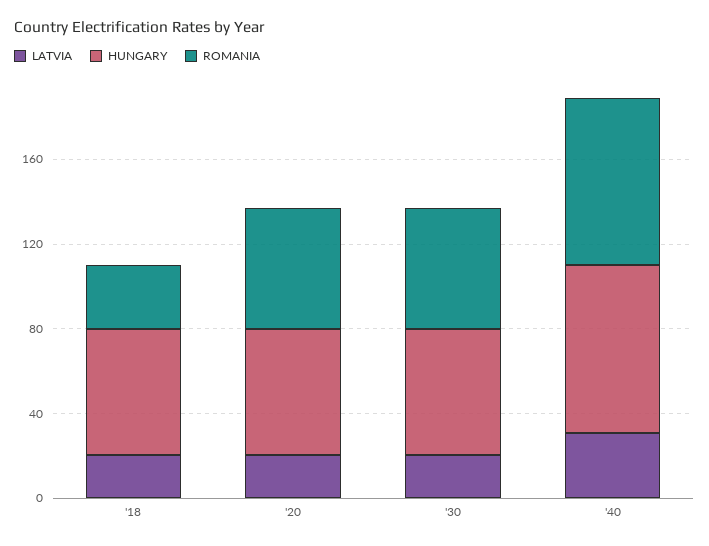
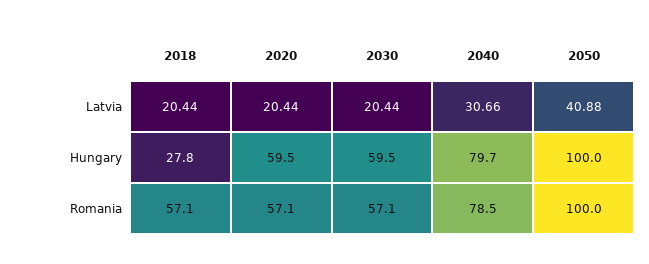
HUNGARY, '18: 60 -> 27.8
ROMANIA, '18: 30 -> 57.1
LATVIA, 2050: none -> 40.88
HUNGARY, 2050: none -> 100
ROMANIA, 2050: none -> 100

